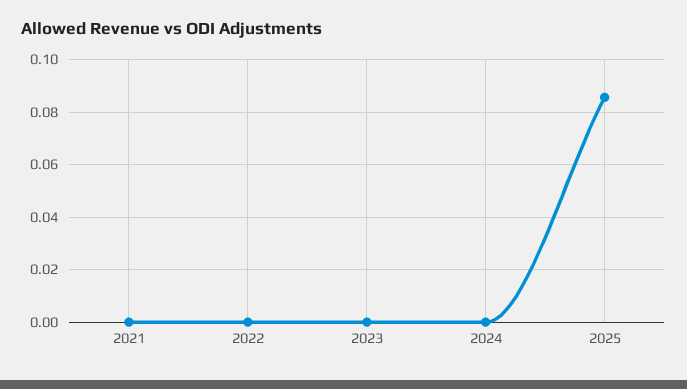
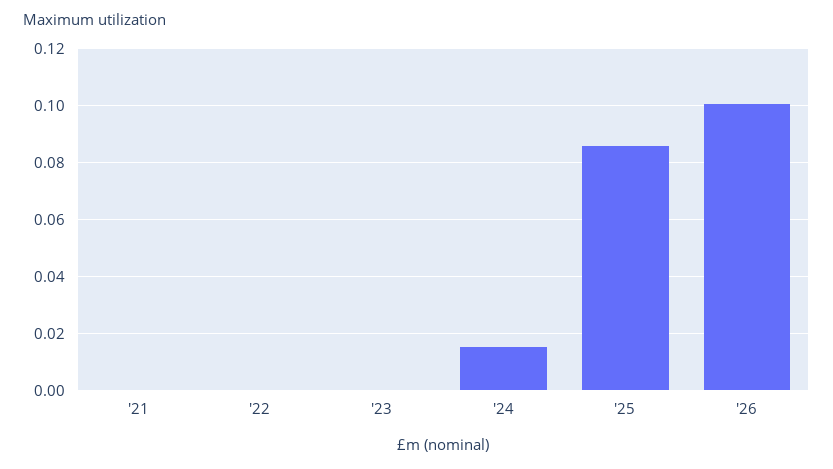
2024: 0 -> 0.015
'26: none -> 0.1

